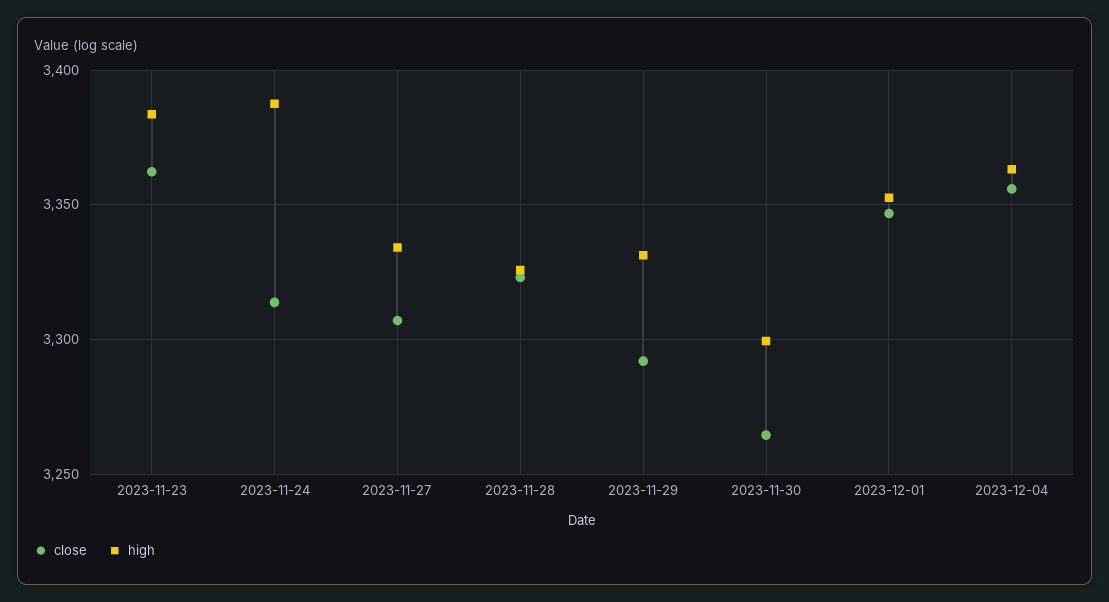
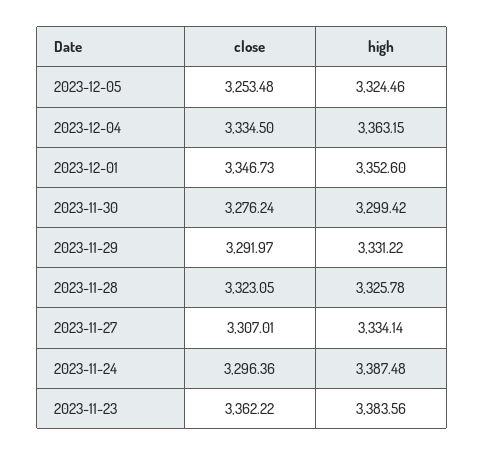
close, 2023-11-24: 3315 -> 3296.36
close, 2023-11-30: 3265 -> 3276.24
close, 2023-12-04: 3355 -> 3334.5
close, 2023-12-05: none -> 3253.48
high, 2023-12-05: none -> 3324.46

